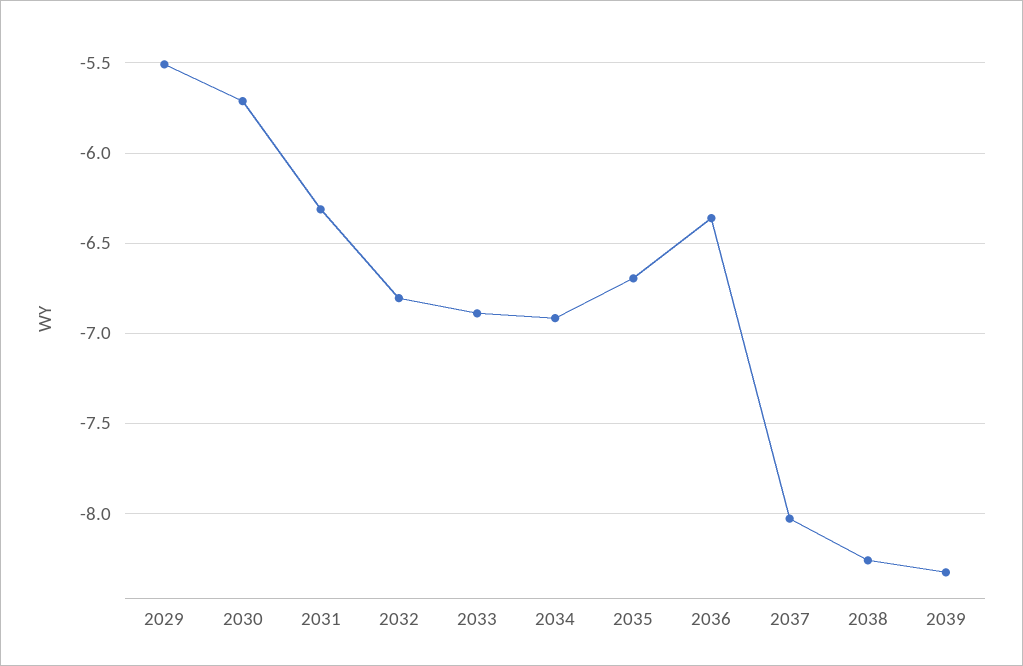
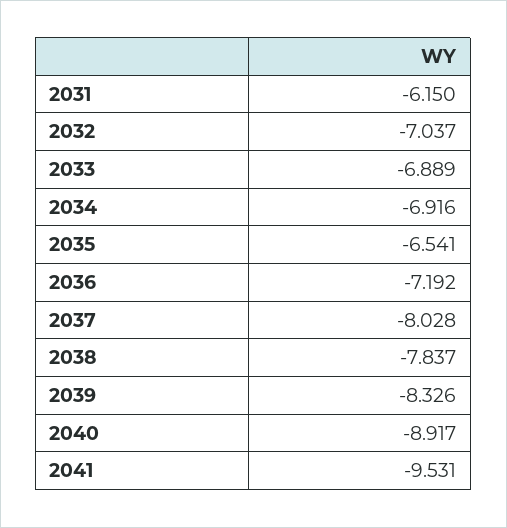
2029: -5.5 -> none
2030: -5.7 -> none
2031: -6.3 -> -6.15
2032: -6.8 -> -7.037
2035: -6.7 -> -6.541
2036: -6.35 -> -7.192
2038: -8.25 -> -7.837
2040: none -> -8.917
2041: none -> -9.531

